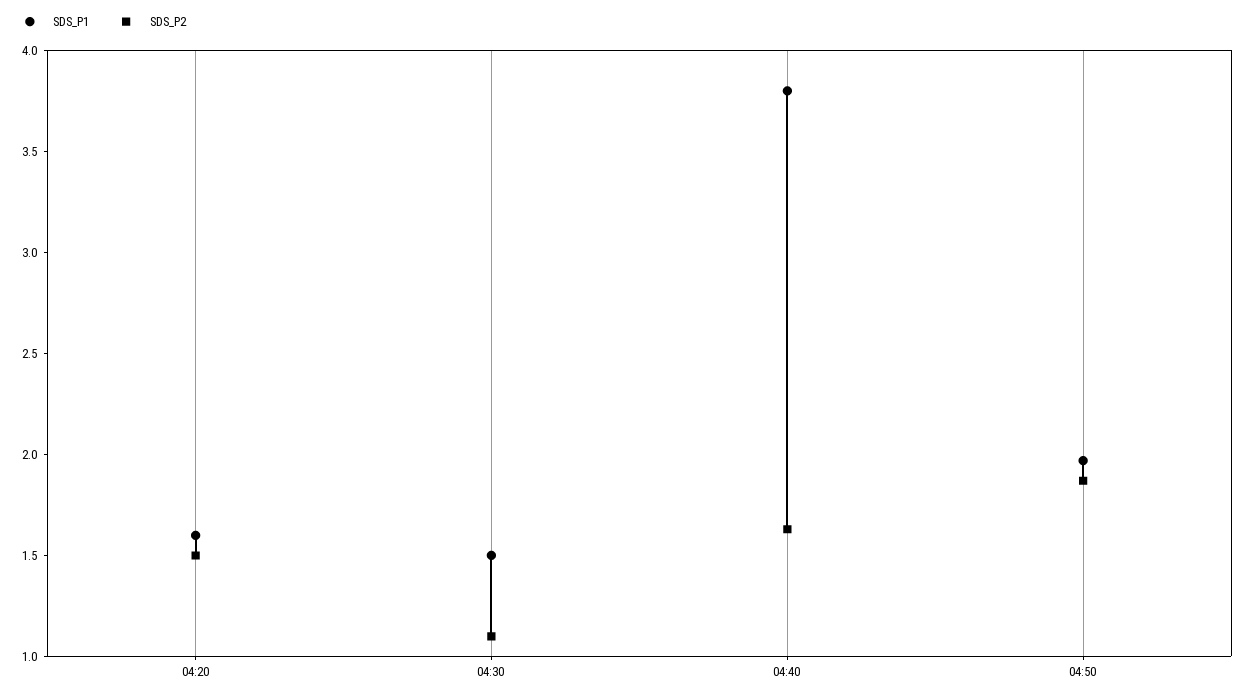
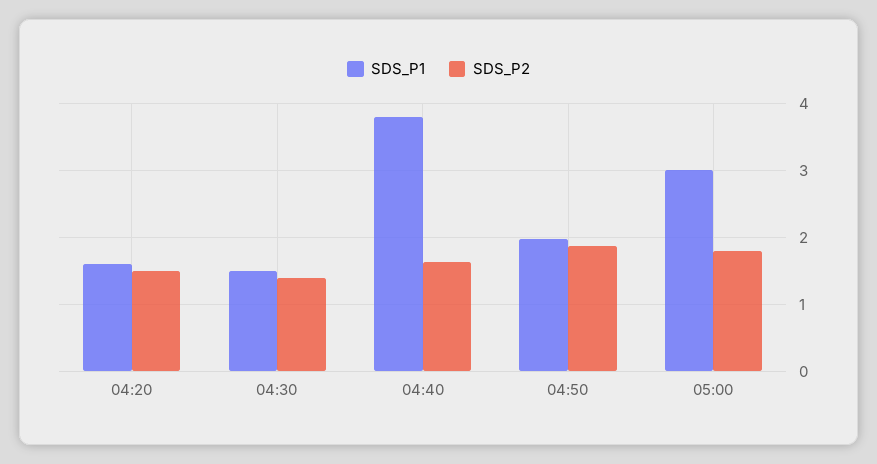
SDS_P2, 04:30: 1.1 -> 1.4
SDS_P1, 05:00: none -> 3
SDS_P2, 05:00: none -> 1.8

